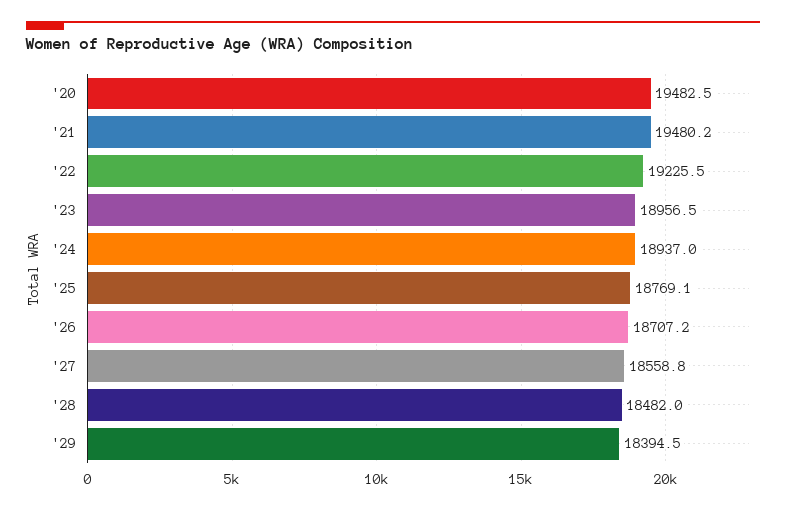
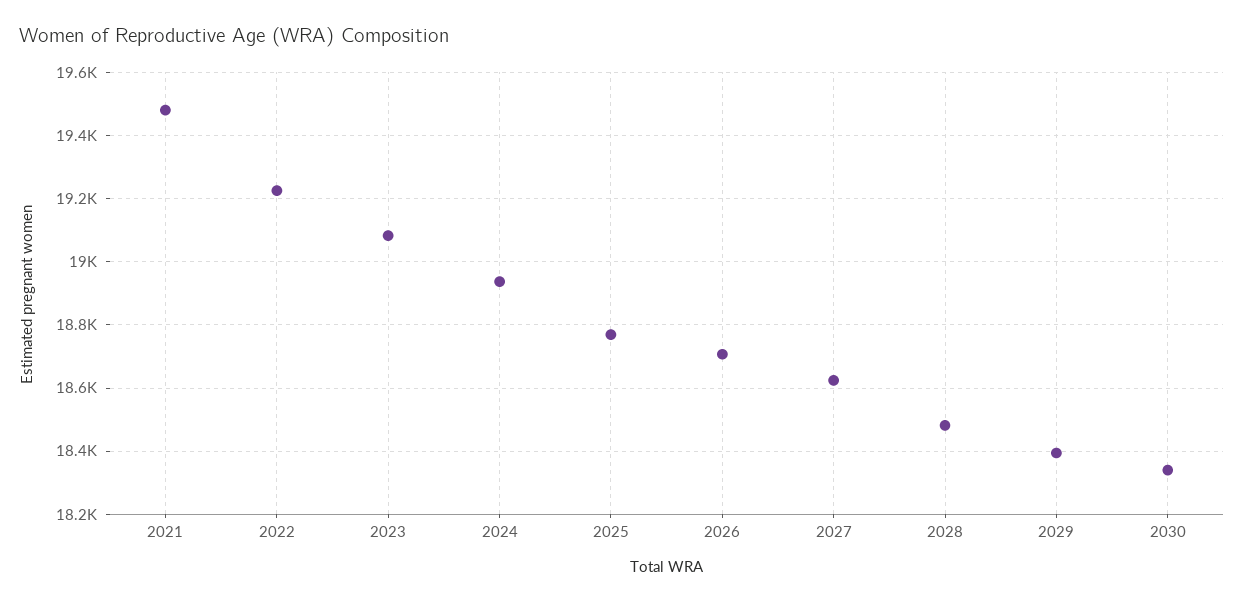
'20: 19482.5 -> none
'23: 18956.5 -> 19080
'27: 18558.8 -> 18620
2030: none -> 18340

